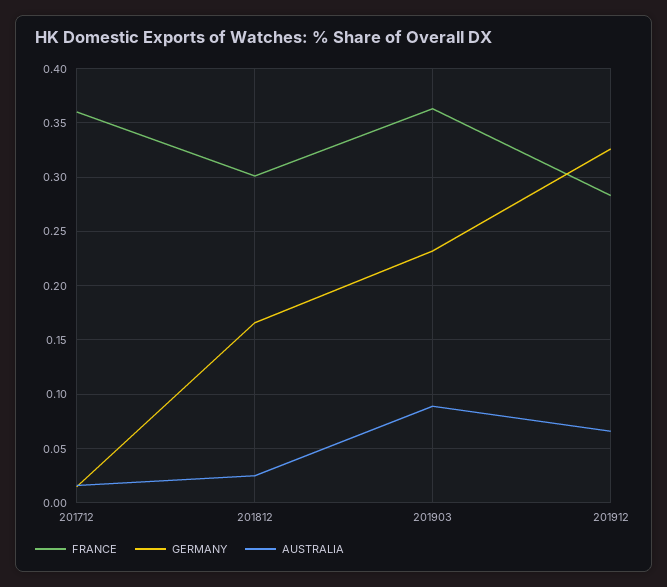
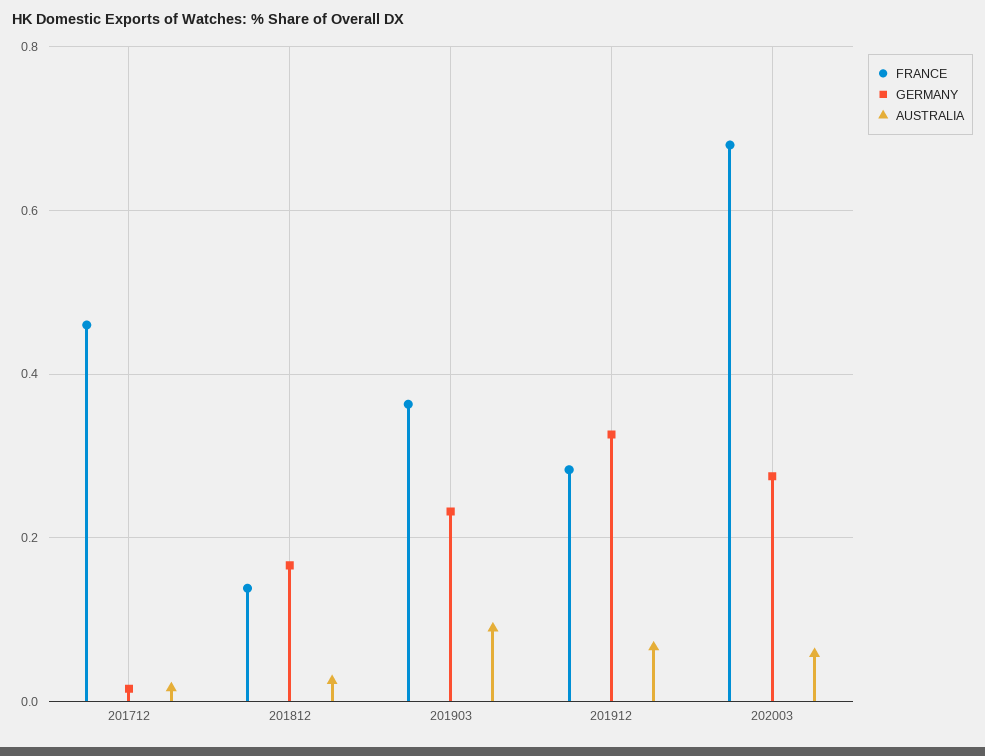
FRANCE, 201712: 0.36 -> 0.46
FRANCE, 201812: 0.3 -> 0.14
FRANCE, 202003: none -> 0.68
GERMANY, 202003: none -> 0.28
AUSTRALIA, 202003: none -> 0.06

